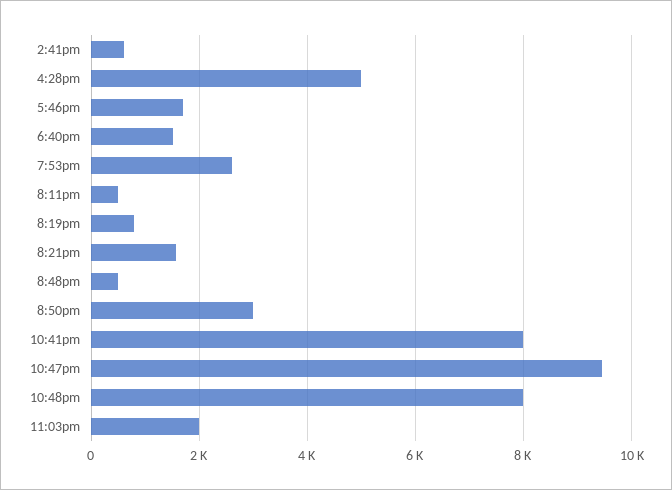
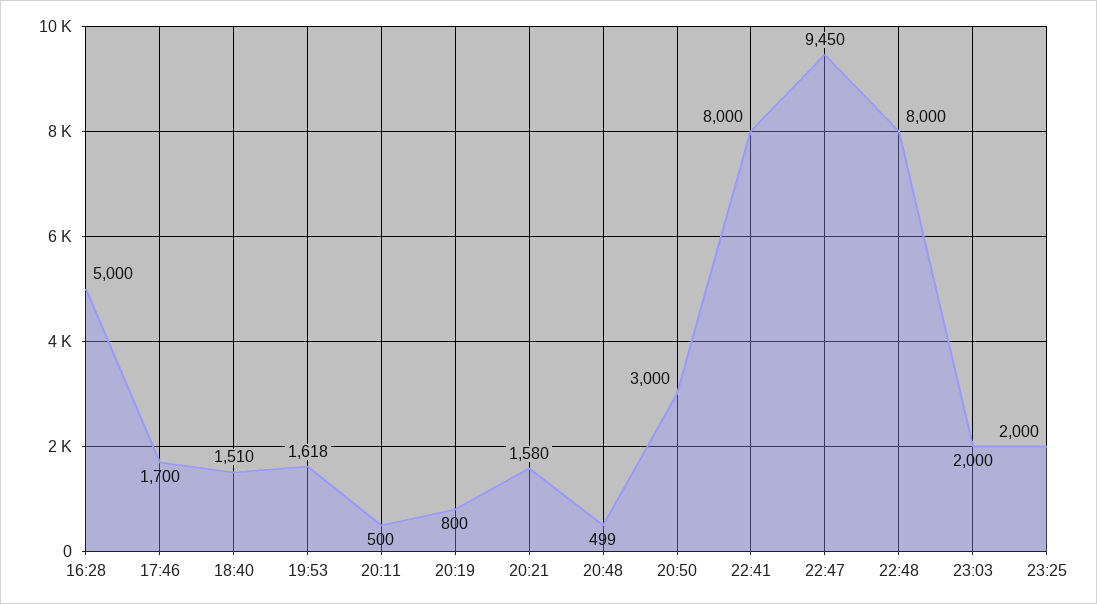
2:41pm: 600 -> none
7:53pm: 2600 -> 1618
23:25: none -> 2000

